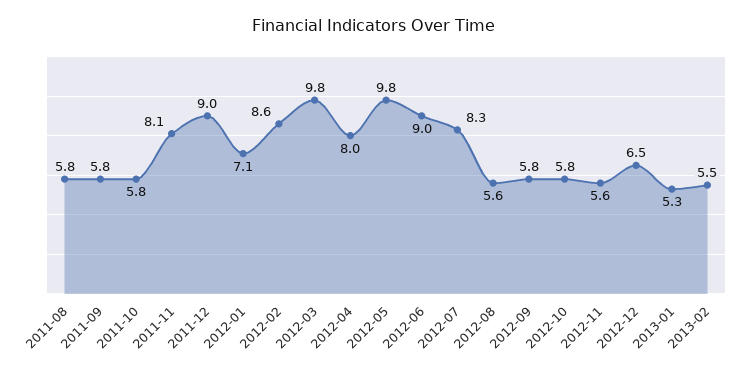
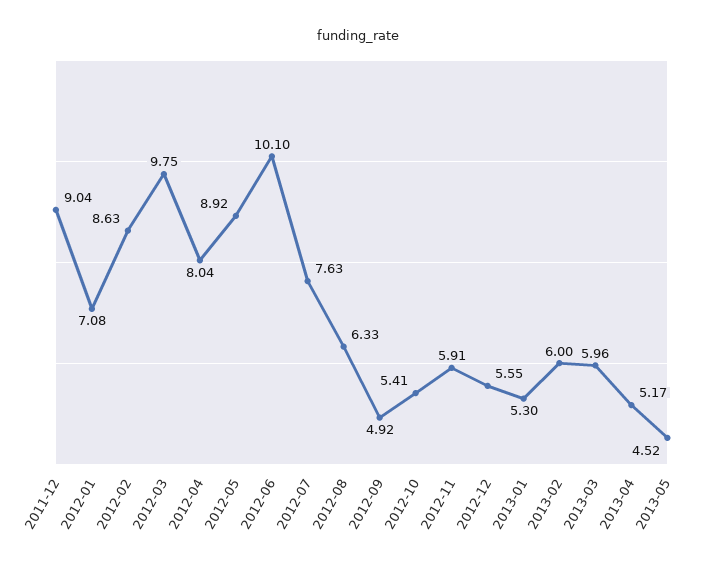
2011-08: 5.8 -> none
2011-09: 5.8 -> none
2011-10: 5.8 -> none
2011-11: 8.1 -> none
2012-05: 9.8 -> 8.92
2012-06: 9 -> 10.1
2012-07: 8.3 -> 7.63
2012-08: 5.6 -> 6.33
2012-09: 5.8 -> 4.92
2012-10: 5.8 -> 5.41
2012-11: 5.6 -> 5.91
2012-12: 6.5 -> 5.55
2013-02: 5.5 -> 6
2013-03: none -> 5.96
2013-04: none -> 5.17
2013-05: none -> 4.52

